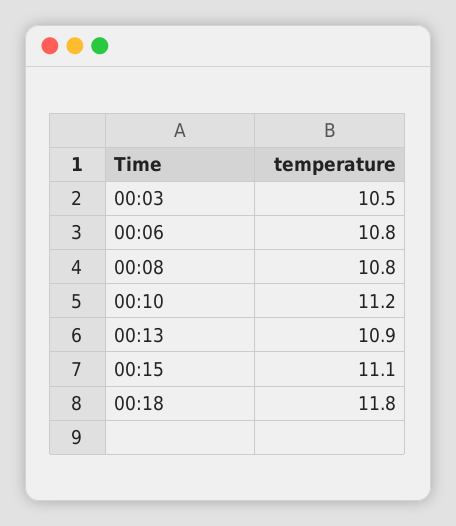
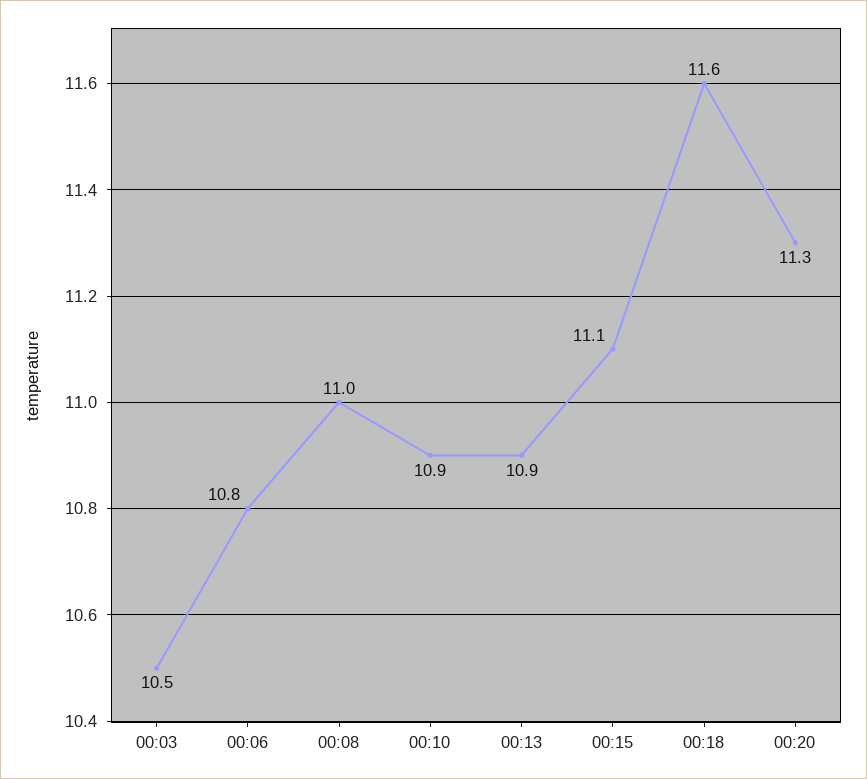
00:08: 10.8 -> 11
00:10: 11.2 -> 10.9
00:18: 11.8 -> 11.6
00:20: none -> 11.3

